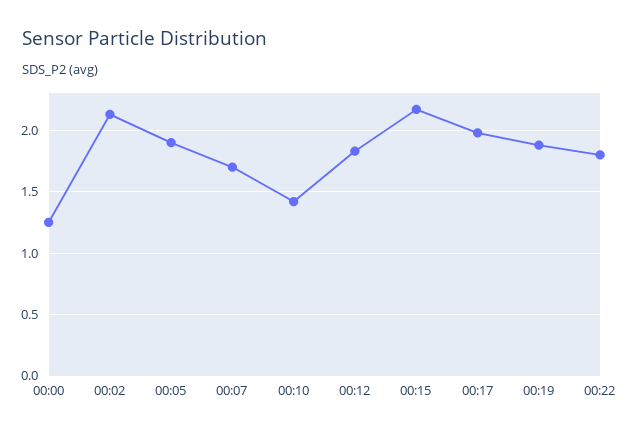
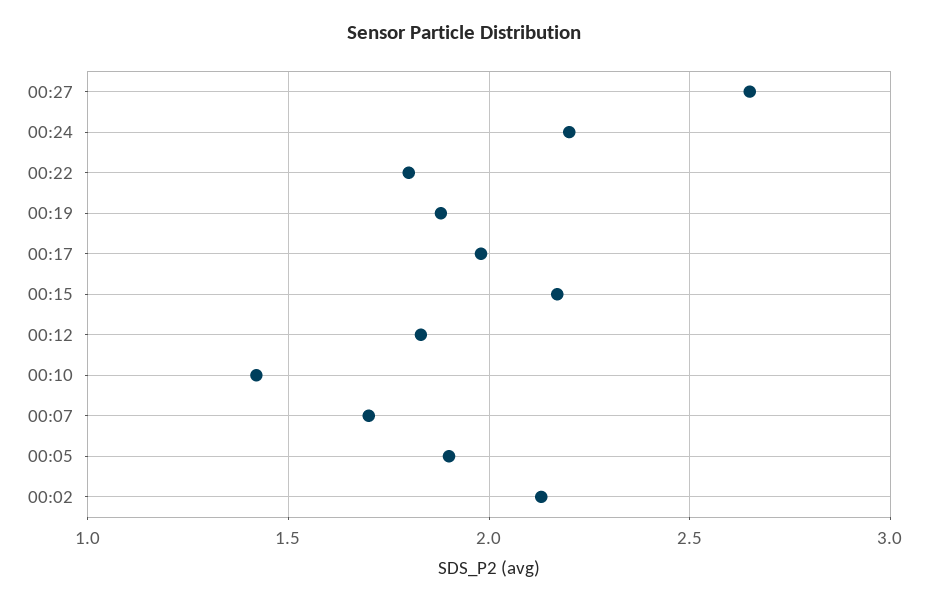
00:00: 1.25 -> none
00:27: none -> 2.65
00:24: none -> 2.2

